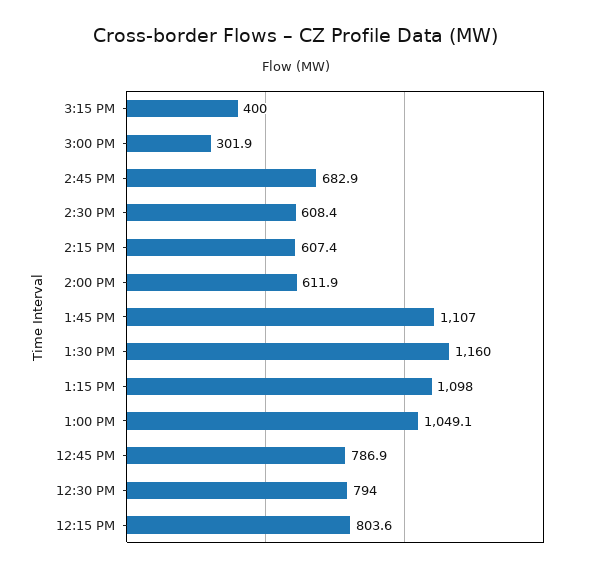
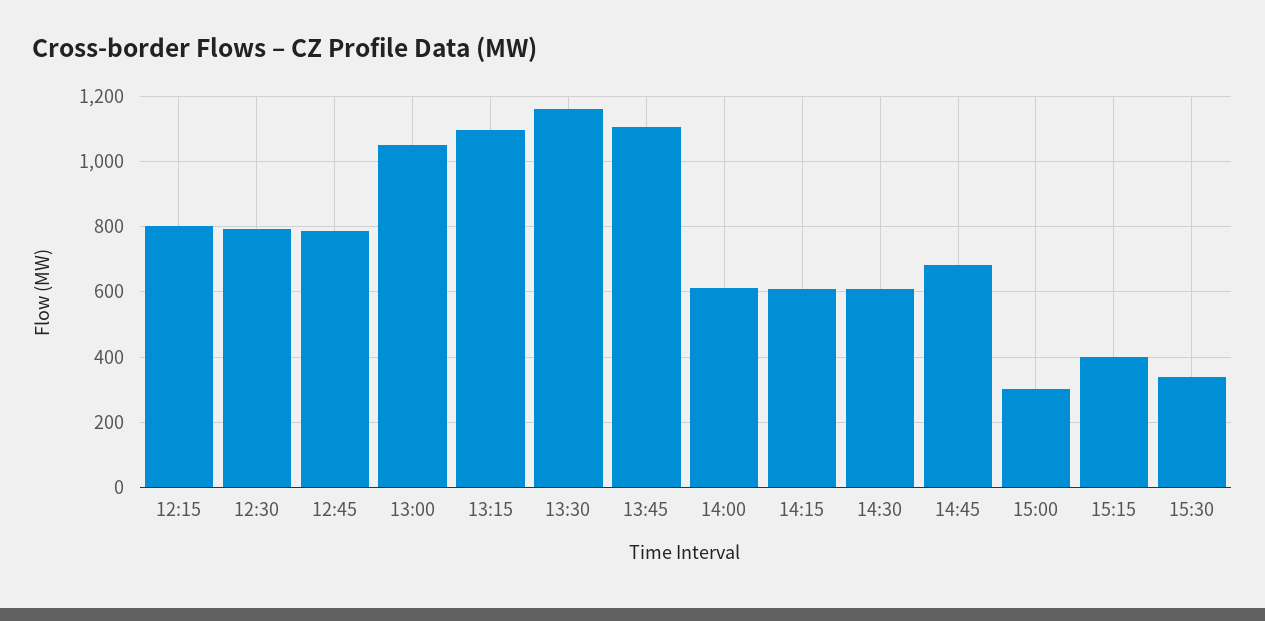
15:30: none -> 340

